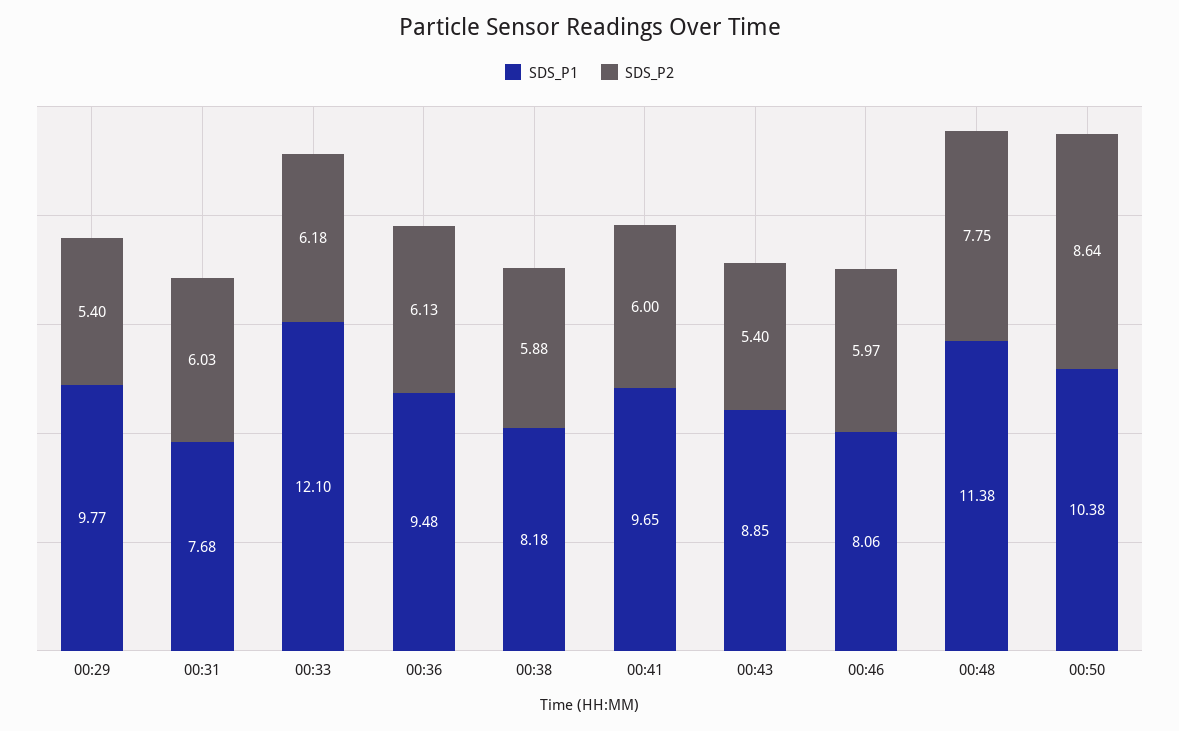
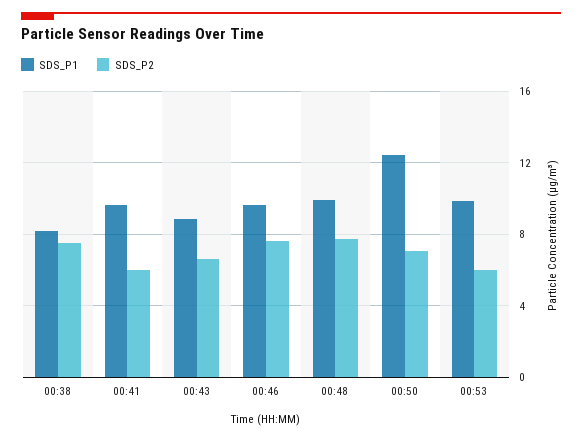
SDS_P1, 00:29: 9.77 -> none
SDS_P2, 00:29: 5.4 -> none
SDS_P1, 00:31: 7.68 -> none
SDS_P2, 00:31: 6.03 -> none
SDS_P1, 00:33: 12.1 -> none
SDS_P2, 00:33: 6.18 -> none
SDS_P1, 00:36: 9.48 -> none
SDS_P2, 00:36: 6.13 -> none
SDS_P2, 00:38: 5.88 -> 7.5
SDS_P2, 00:43: 5.4 -> 6.5
SDS_P1, 00:46: 8.06 -> 9.5
SDS_P2, 00:46: 5.97 -> 7.5
SDS_P1, 00:48: 11.38 -> 10
SDS_P1, 00:50: 10.38 -> 12.5
SDS_P2, 00:50: 8.64 -> 7
SDS_P1, 00:53: none -> 10
SDS_P2, 00:53: none -> 6

